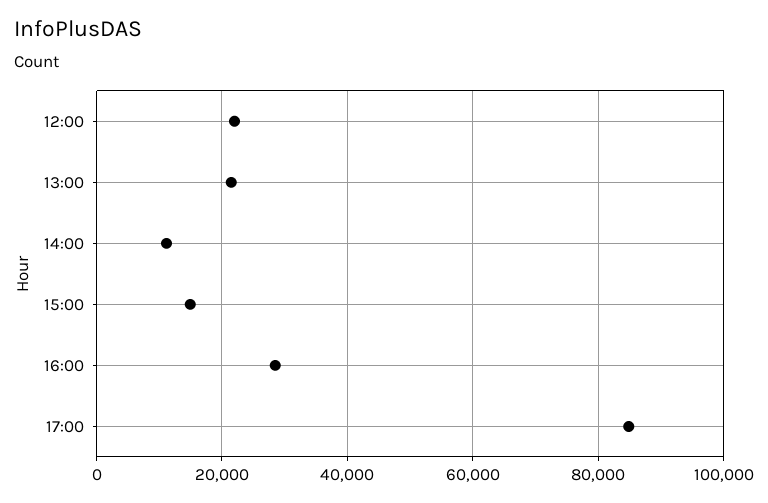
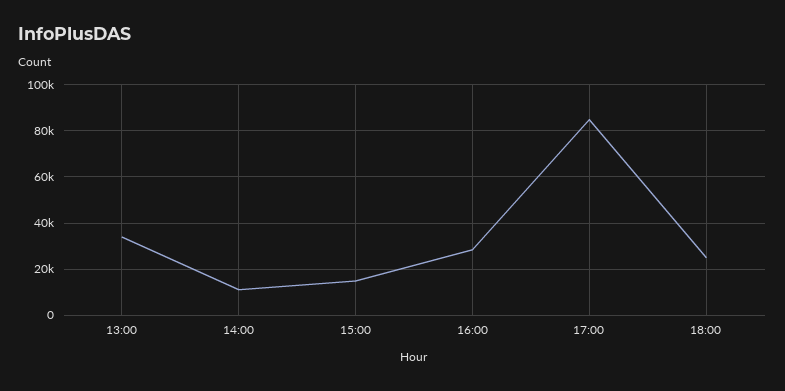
12:00: 22000 -> none
13:00: 22000 -> 35000
18:00: none -> 25000

